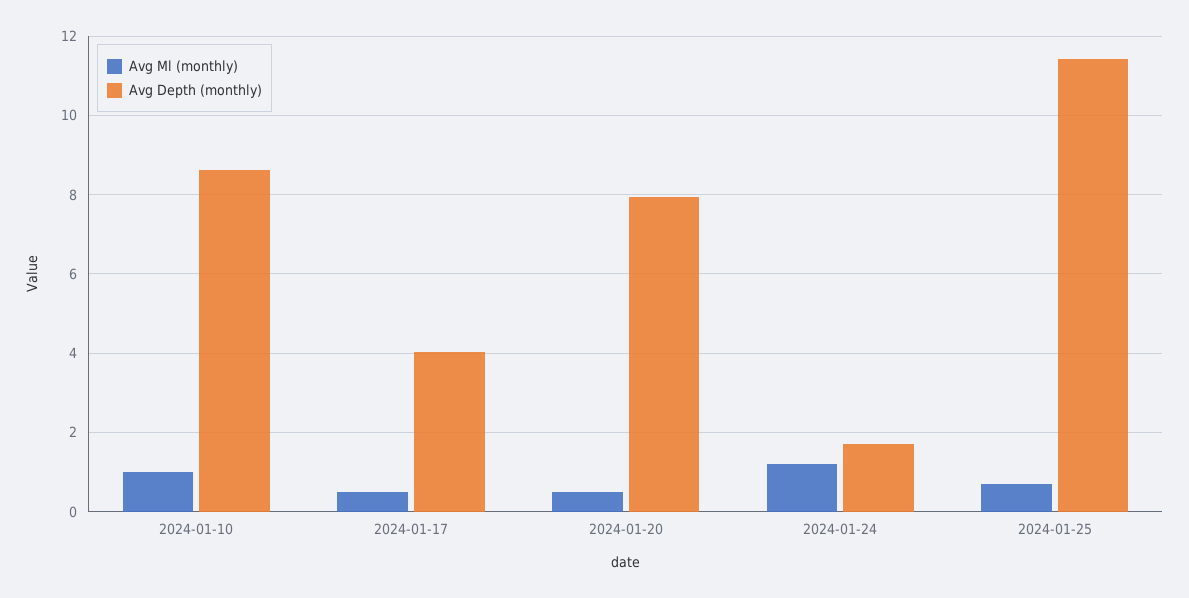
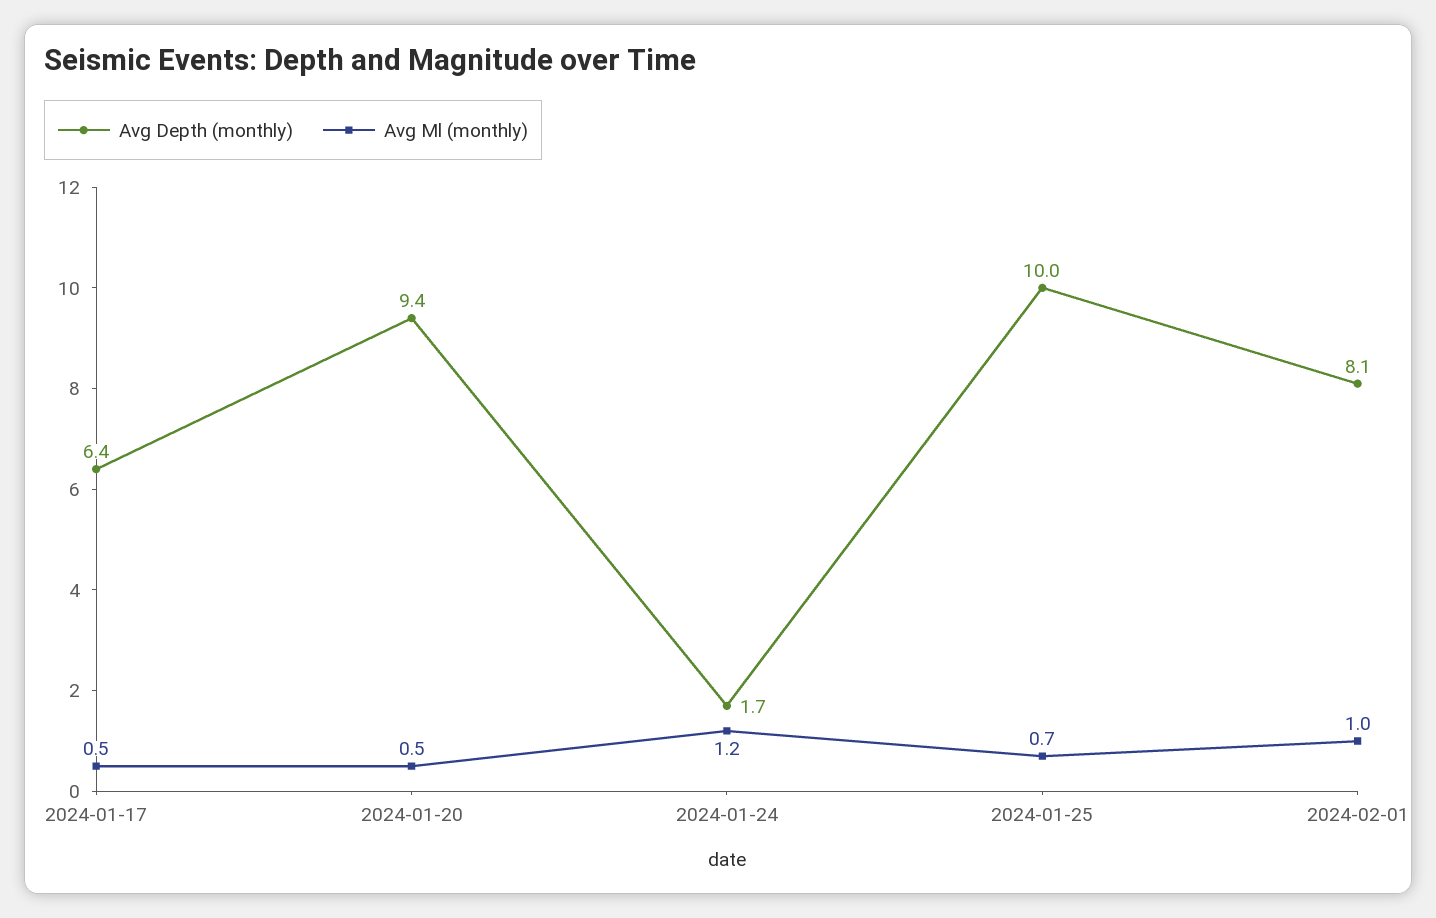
Avg Ml (monthly), 2024-01-10: 1 -> none
Avg Depth (monthly), 2024-01-10: 8.6 -> none
Avg Depth (monthly), 2024-01-17: 4 -> 6.4
Avg Depth (monthly), 2024-01-20: 8 -> 9.4
Avg Depth (monthly), 2024-01-25: 11.4 -> 10
Avg Depth (monthly), 2024-02-01: none -> 8.1
Avg Ml (monthly), 2024-02-01: none -> 1

